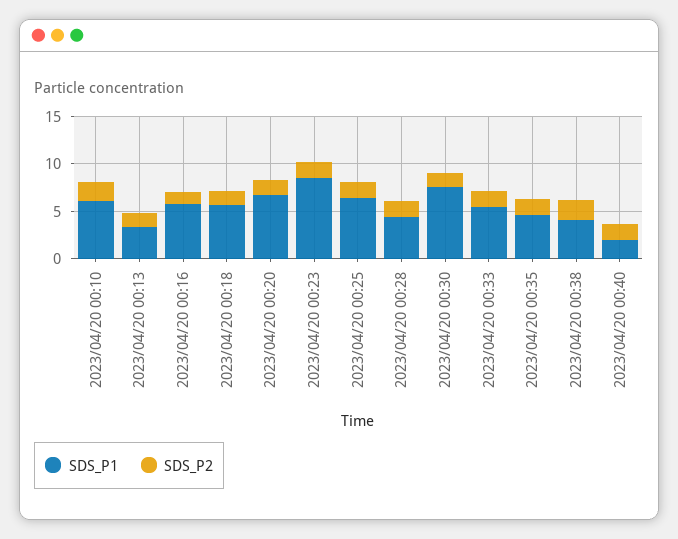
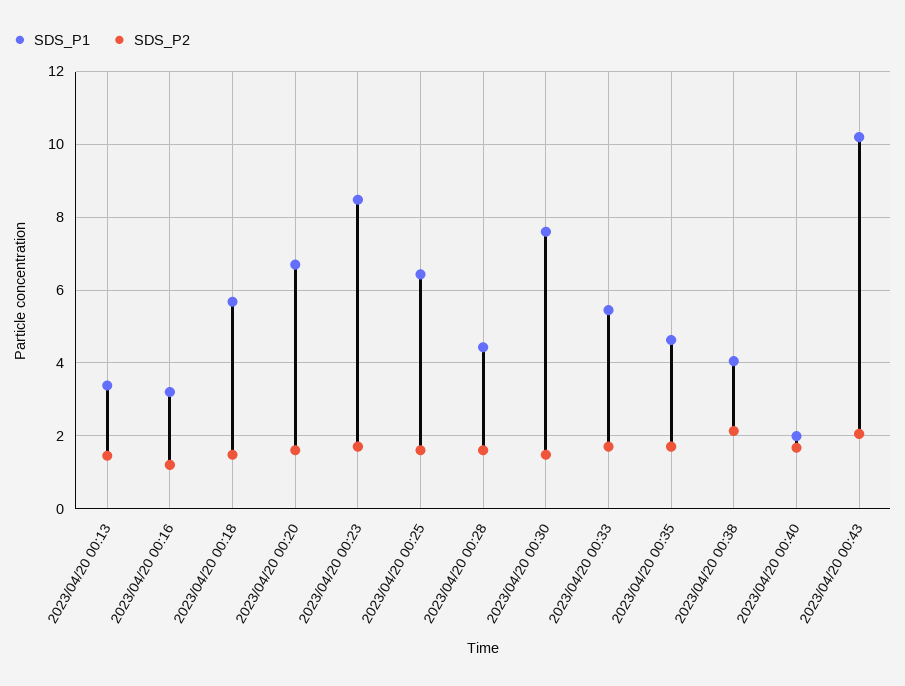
SDS_P1, 2023/04/20 00:10: 6 -> none
SDS_P2, 2023/04/20 00:10: 2 -> none
SDS_P1, 2023/04/20 00:16: 6 -> 3.2
SDS_P1, 2023/04/20 00:43: none -> 10.2
SDS_P2, 2023/04/20 00:43: none -> 2

